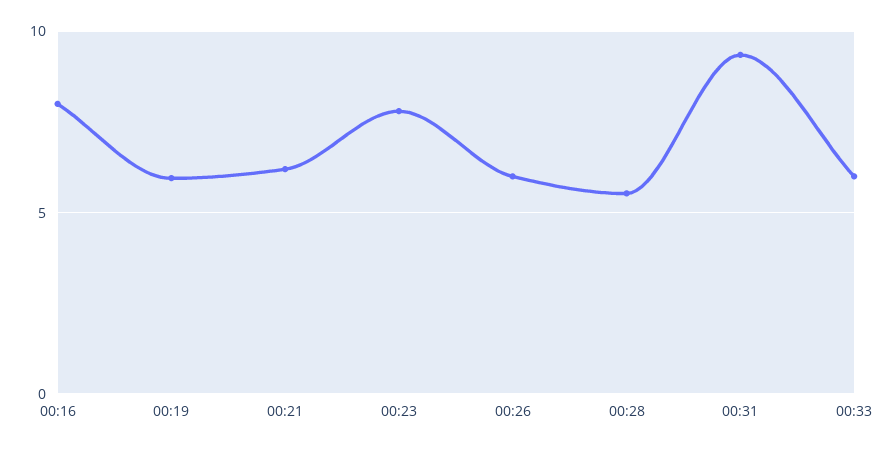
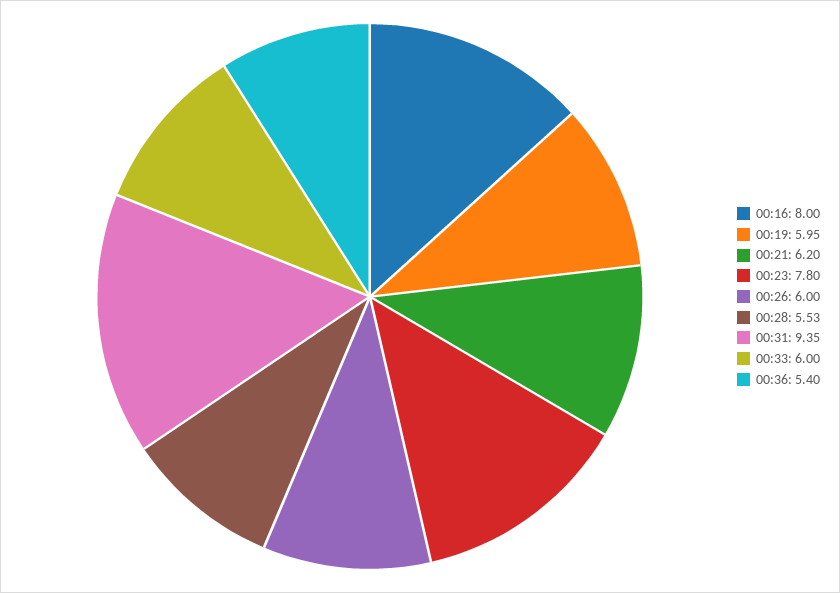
00:36: none -> 5.4

